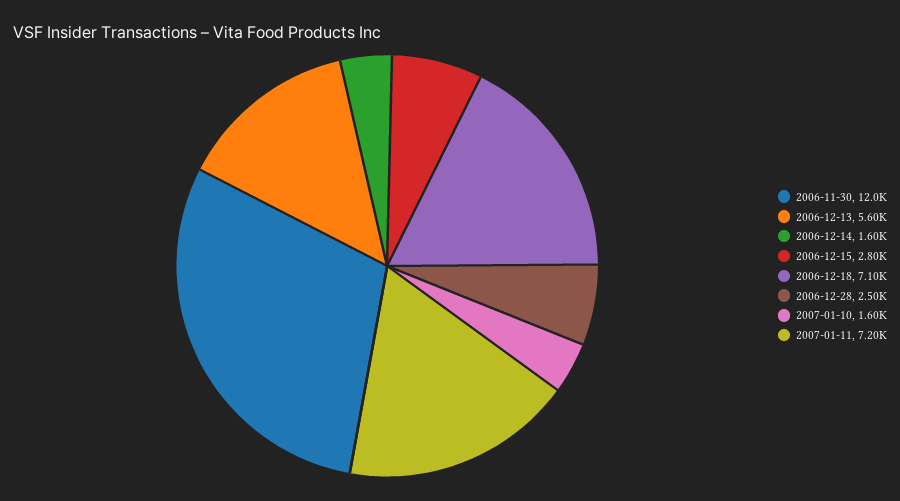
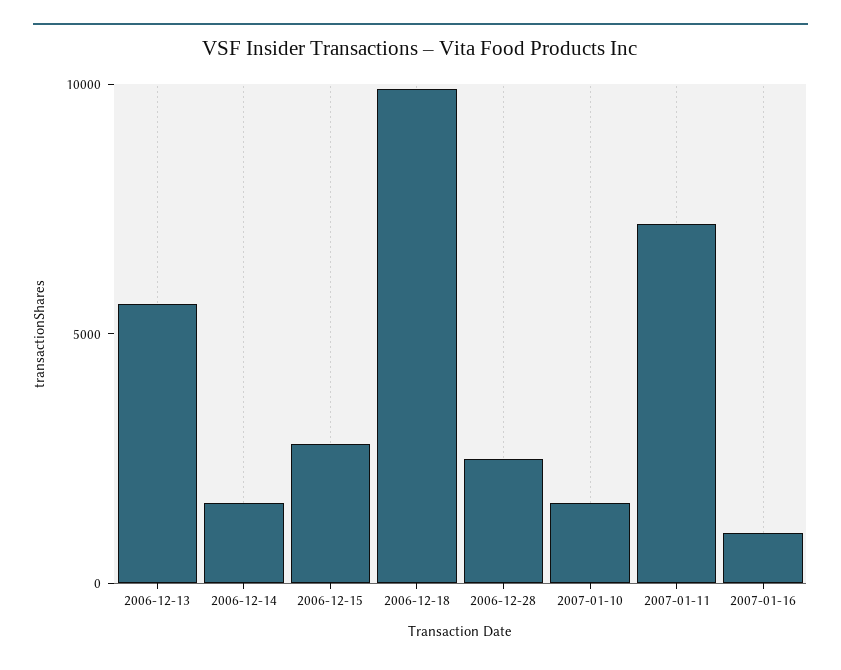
2006-11-30: 12000 -> none
2006-12-18: 7100 -> 10000
2007-01-16: none -> 1000

